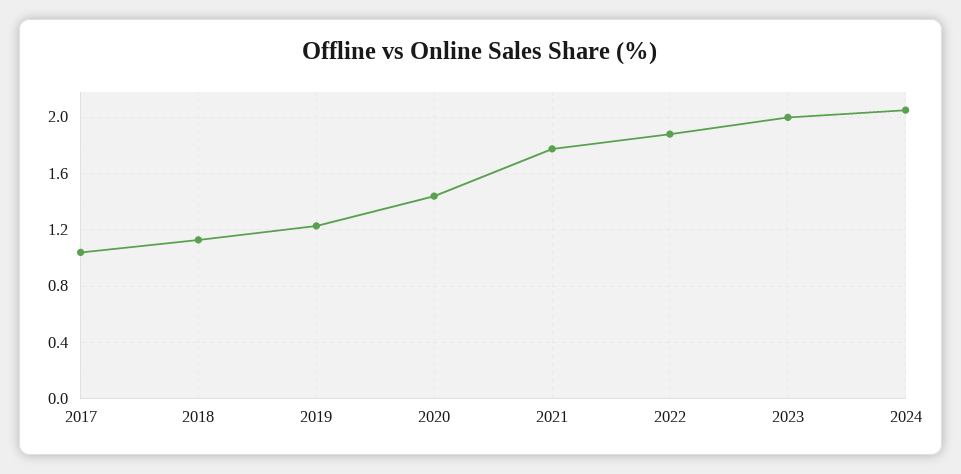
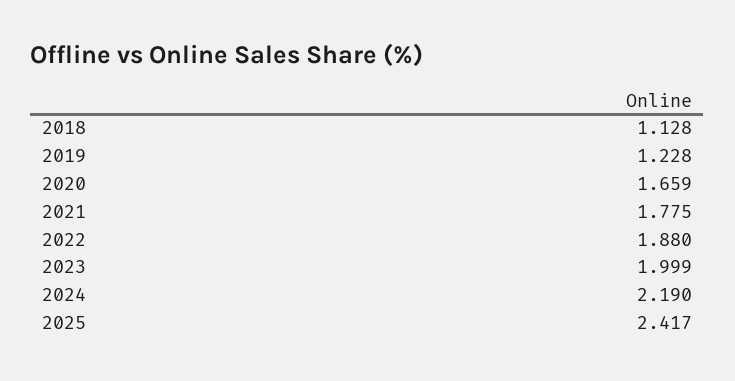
2017: 1.05 -> none
2020: 1.45 -> 1.659
2024: 2.05 -> 2.19
2025: none -> 2.417

